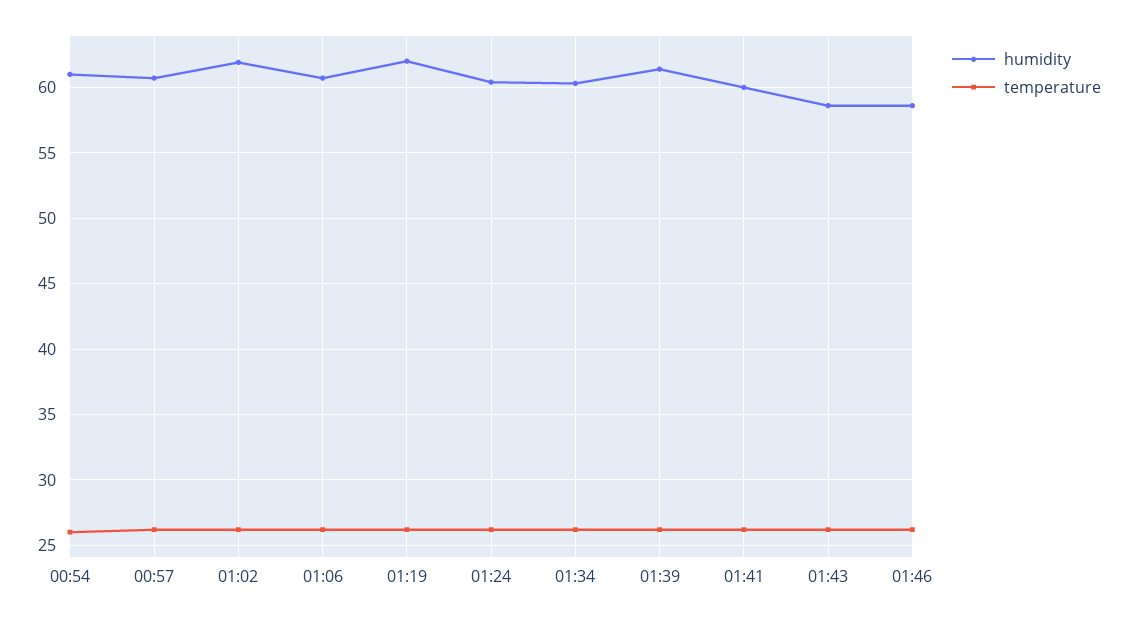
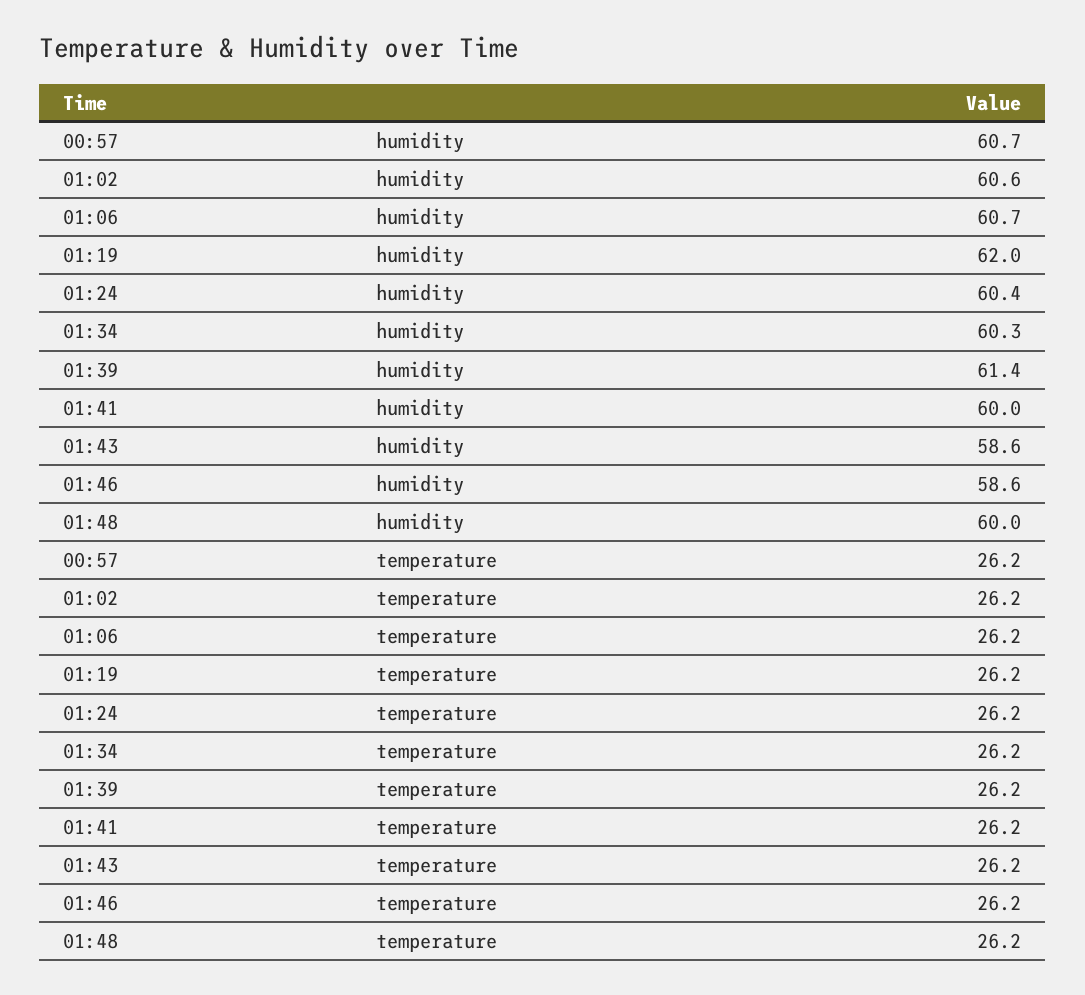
humidity, 00:54: 61 -> none
temperature, 00:54: 26 -> none
humidity, 01:02: 62 -> 60.6
humidity, 01:48: none -> 60
temperature, 01:48: none -> 26.2

